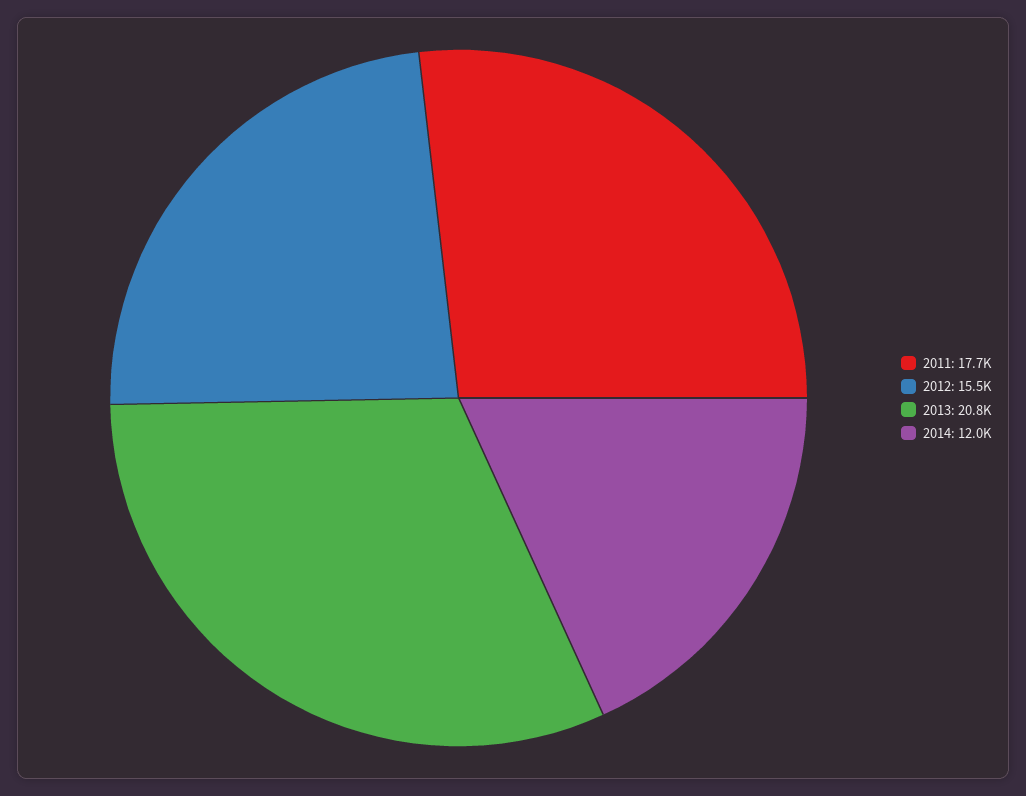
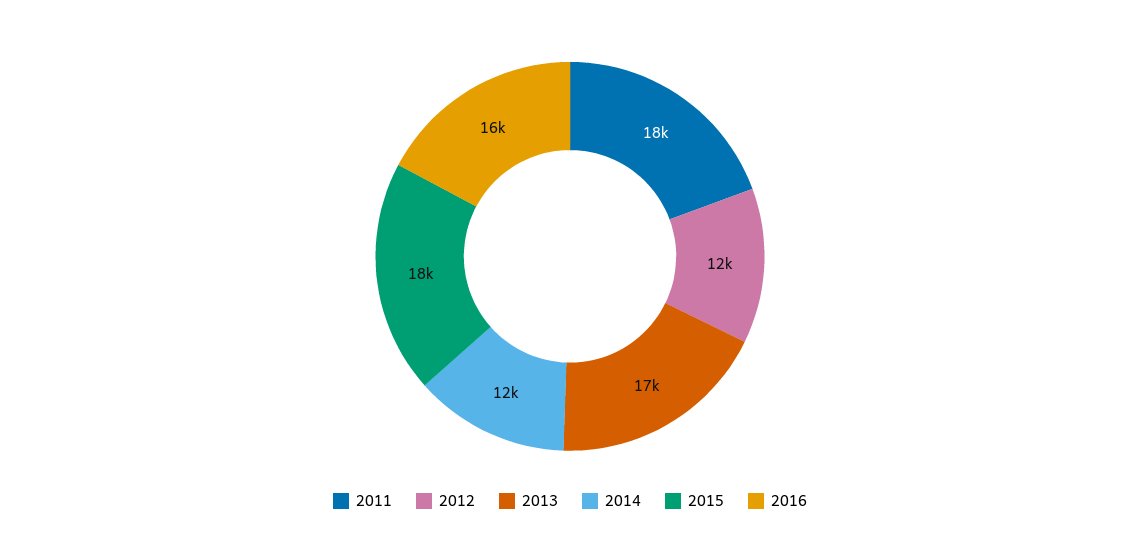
2012: 15500 -> 12000
2013: 20800 -> 17000
2015: none -> 18000
2016: none -> 16000

